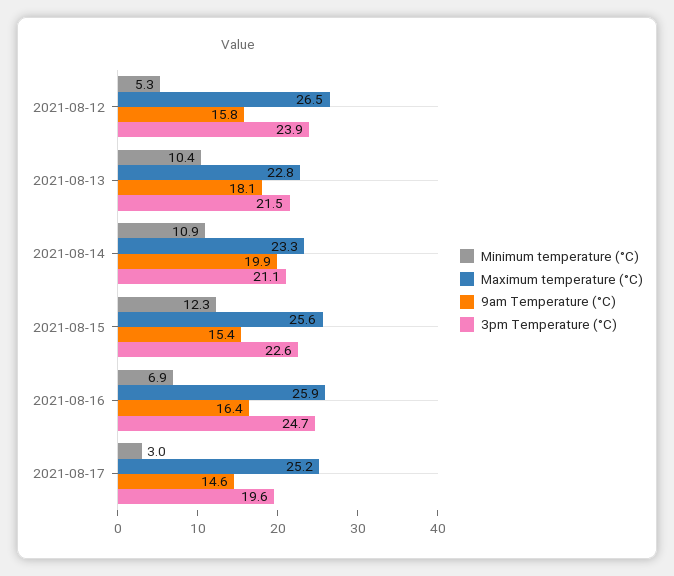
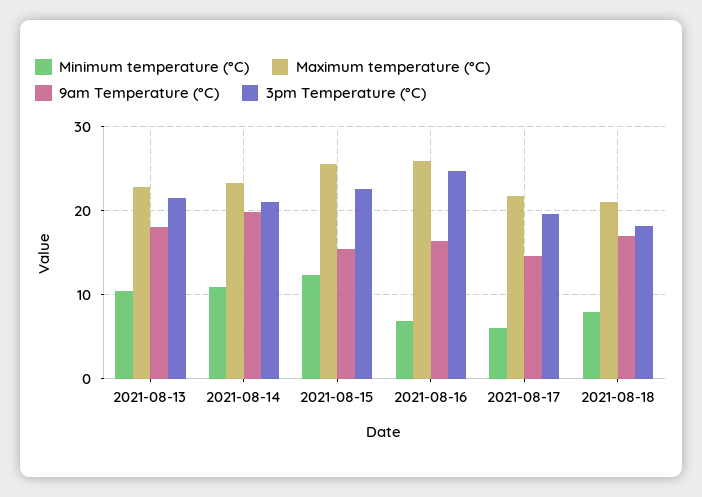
Minimum temperature (°C), 2021-08-12: 5.3 -> none
Maximum temperature (°C), 2021-08-12: 26.5 -> none
9am Temperature (°C), 2021-08-12: 15.8 -> none
3pm Temperature (°C), 2021-08-12: 23.9 -> none
Minimum temperature (°C), 2021-08-17: 3 -> 6
Maximum temperature (°C), 2021-08-17: 25.2 -> 22
Minimum temperature (°C), 2021-08-18: none -> 8
Maximum temperature (°C), 2021-08-18: none -> 21
9am Temperature (°C), 2021-08-18: none -> 17
3pm Temperature (°C), 2021-08-18: none -> 18

